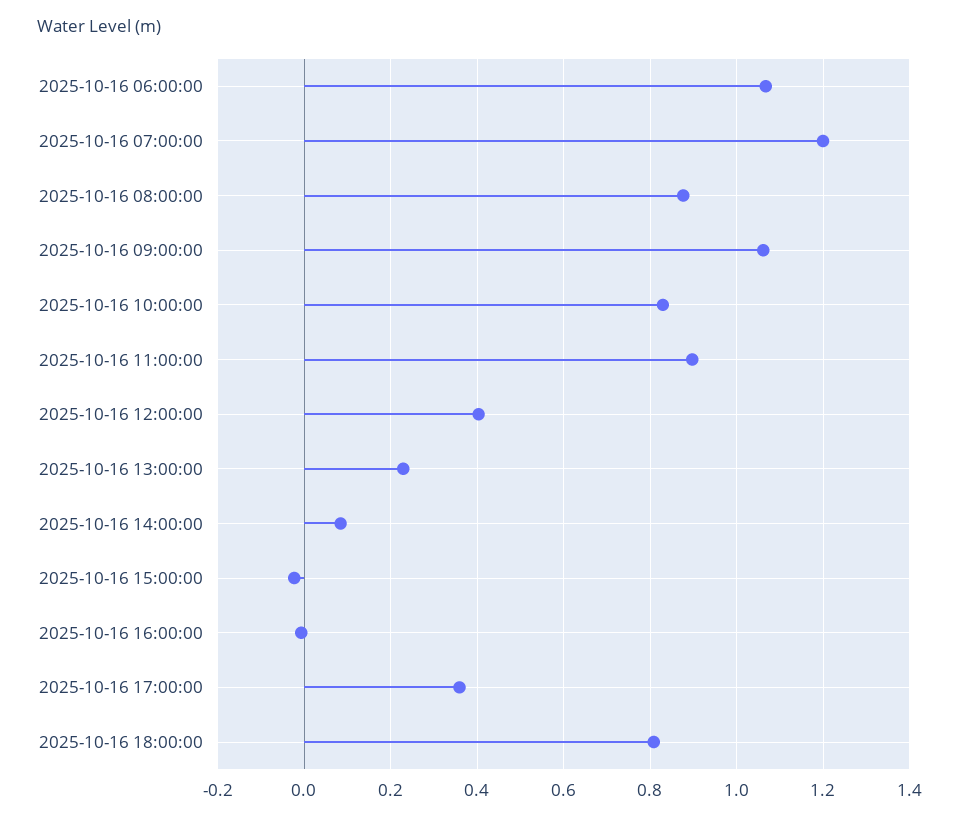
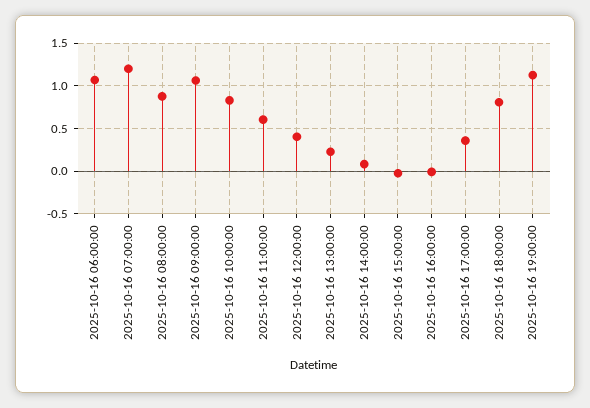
2025-10-16 11:00:00: 0.9 -> 0.6
2025-10-16 19:00:00: none -> 1.1

